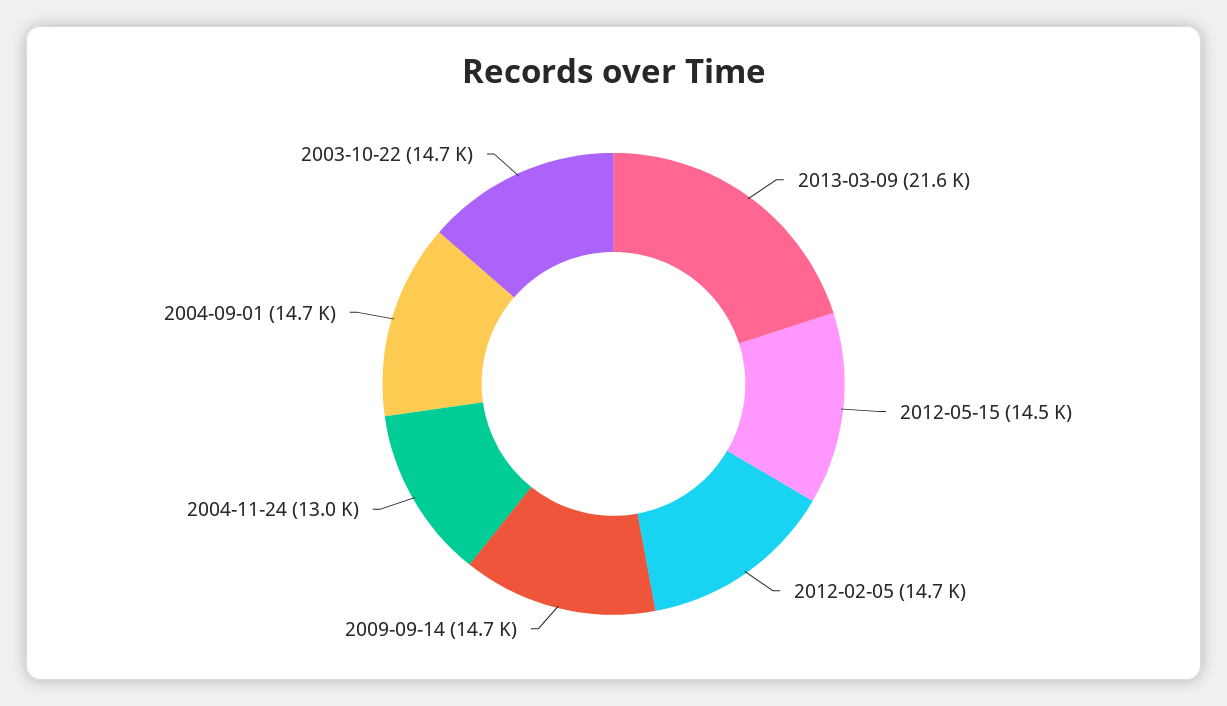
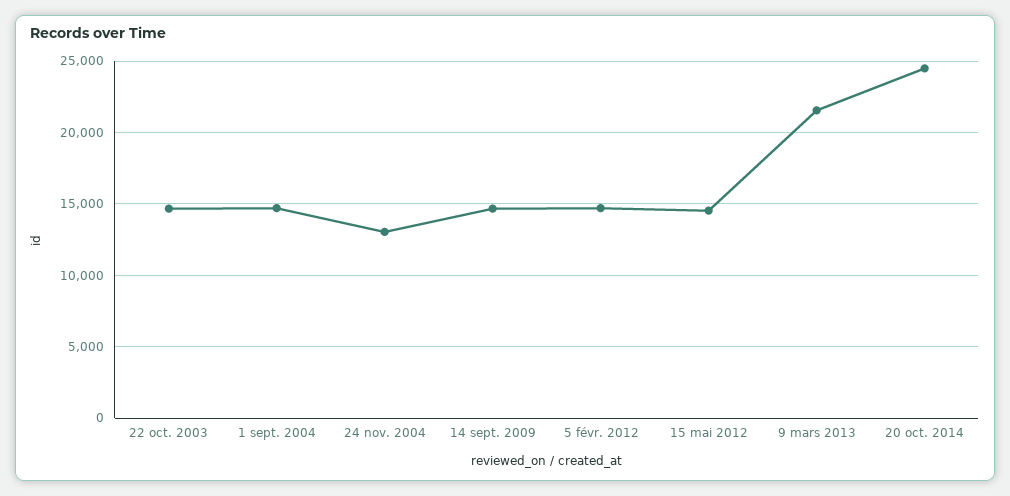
20 oct. 2014: none -> 24500

